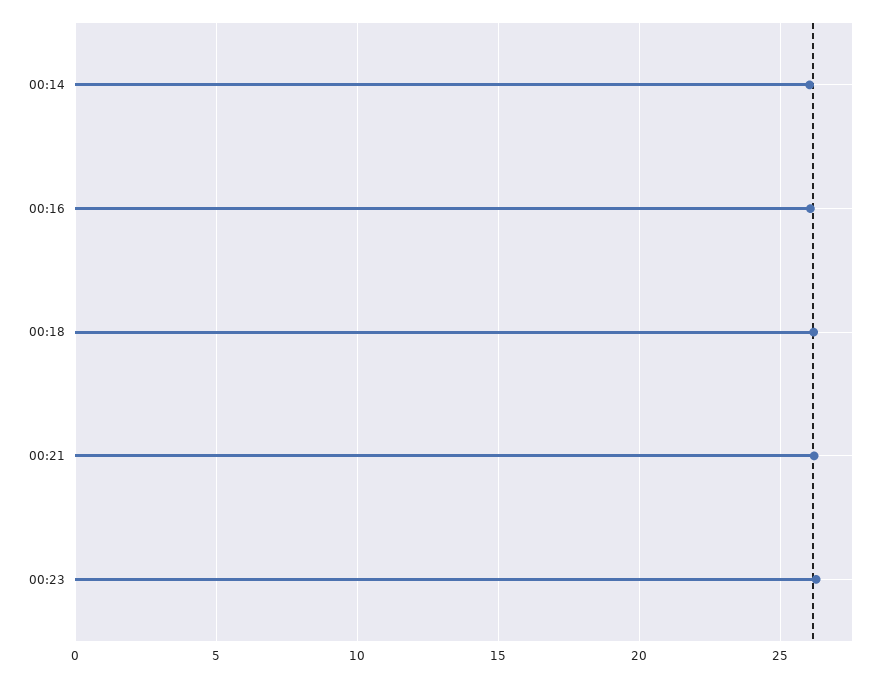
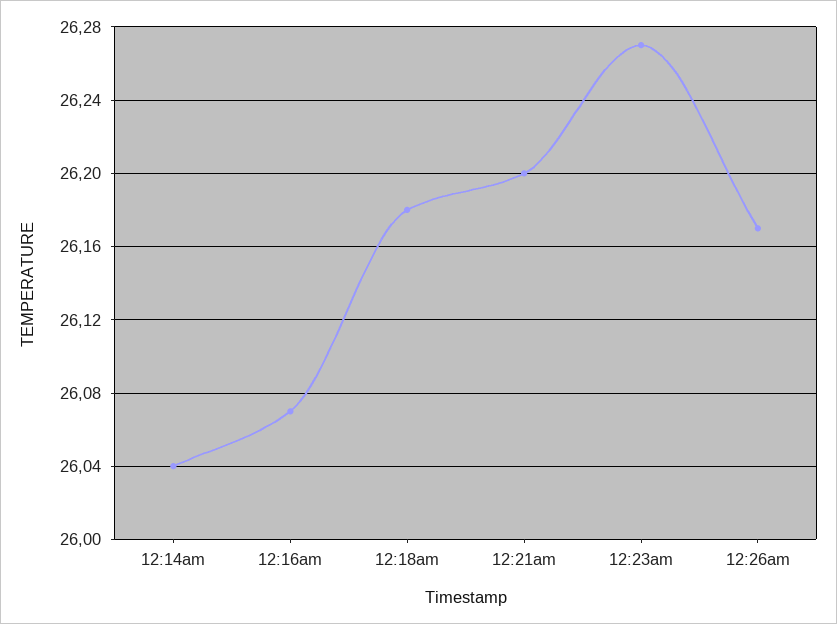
12:26am: none -> 26.17

